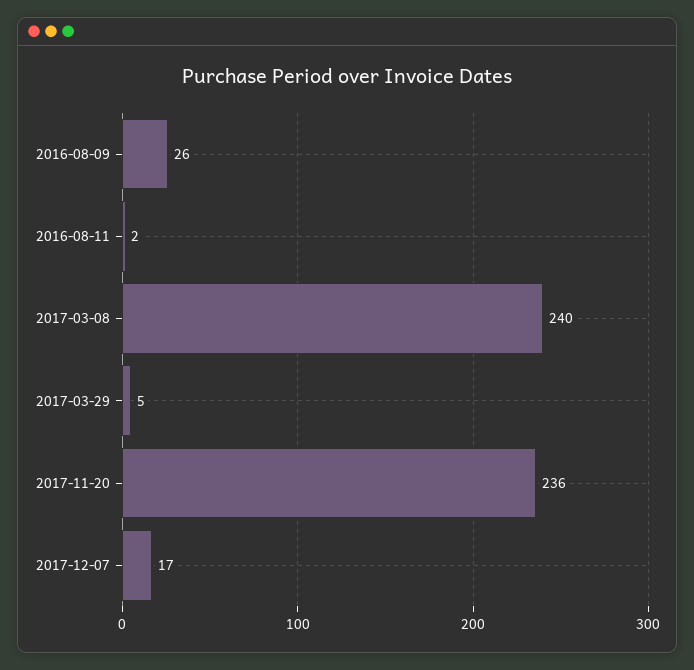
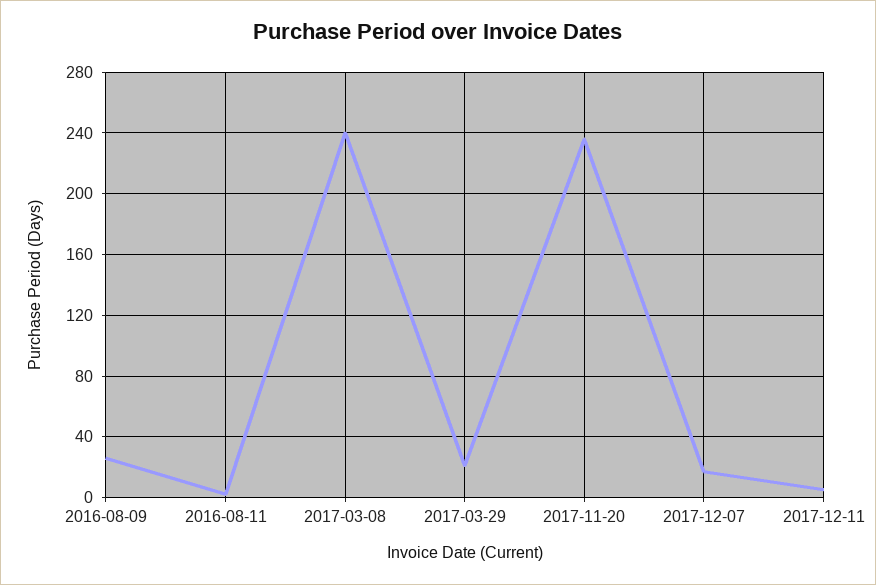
2017-03-29: 5 -> 20
2017-12-11: none -> 5

